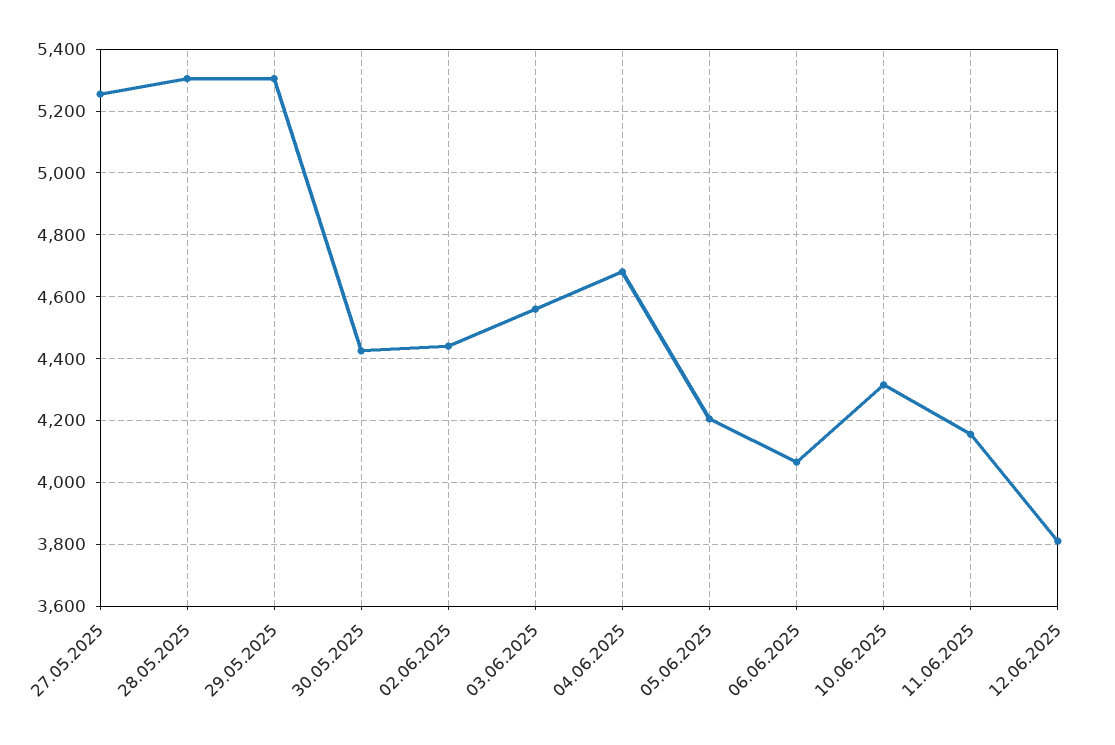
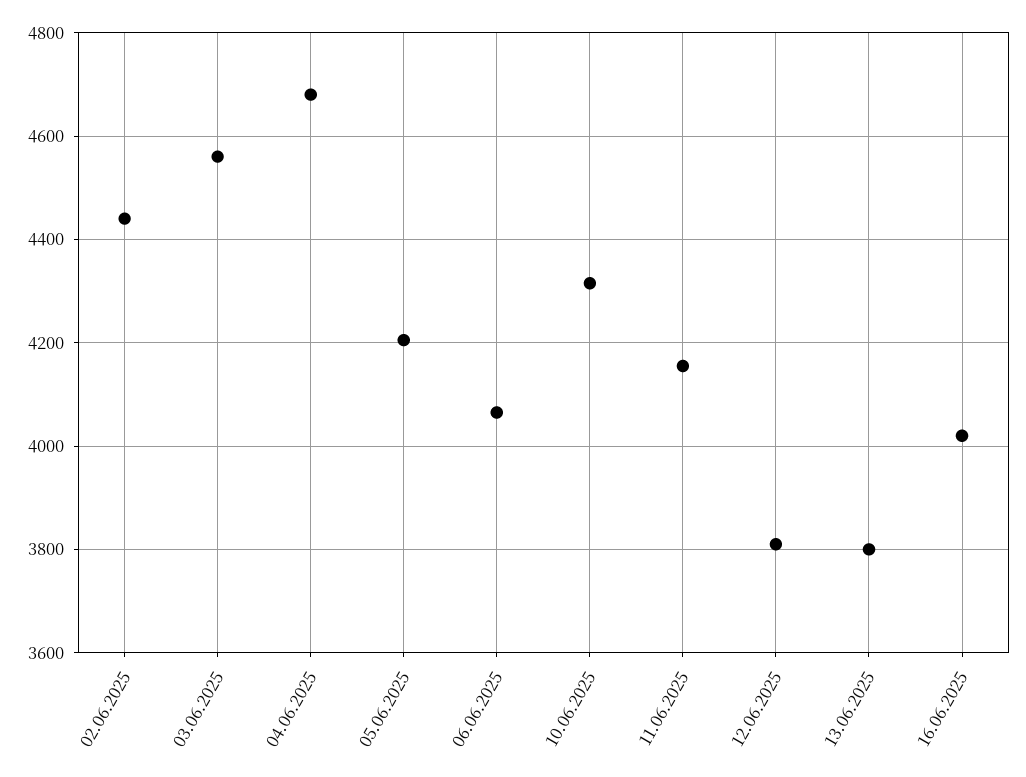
27.05.2025: 5260 -> none
28.05.2025: 5300 -> none
29.05.2025: 5300 -> none
30.05.2025: 4420 -> none
13.06.2025: none -> 3800
16.06.2025: none -> 4020

